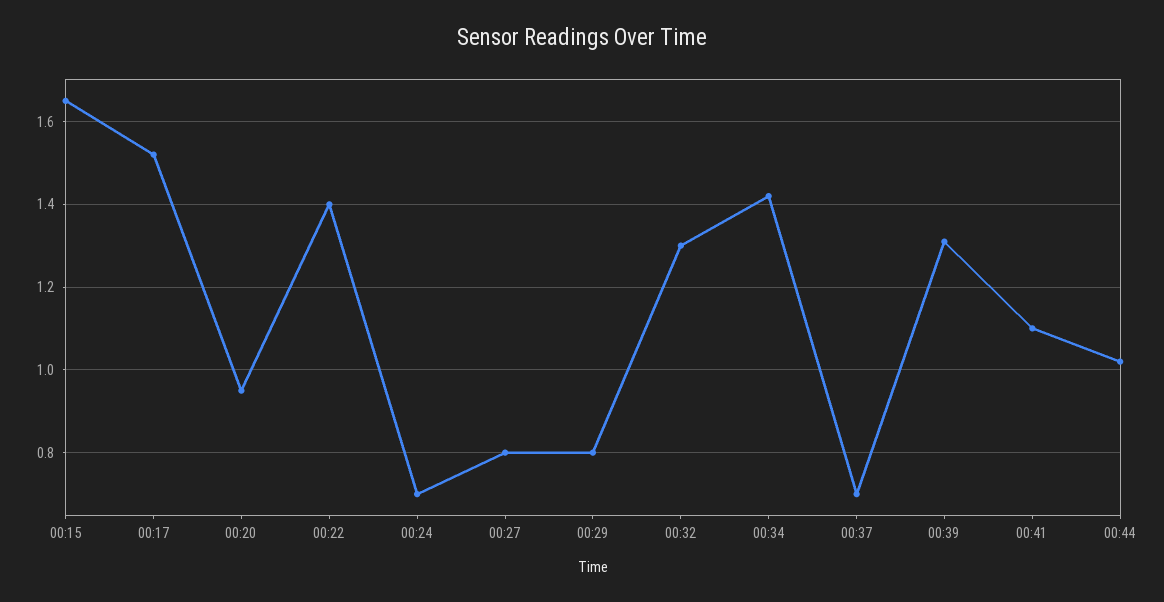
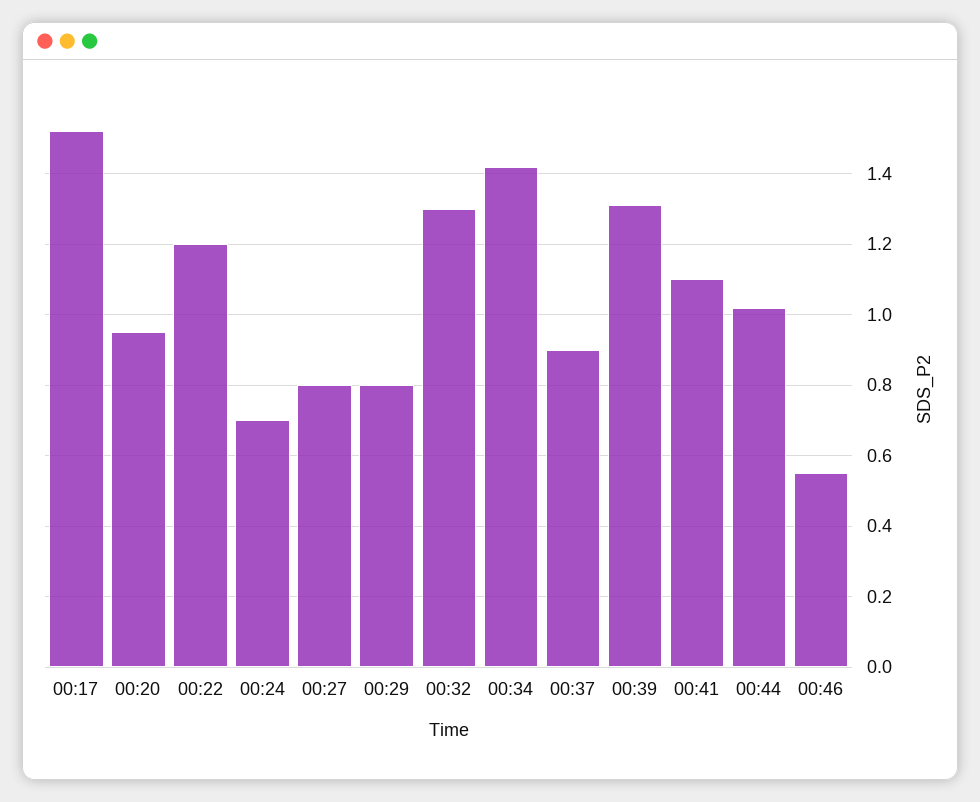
00:15: 1.65 -> none
00:22: 1.4 -> 1.2
00:37: 0.7 -> 0.9
00:46: none -> 0.55

